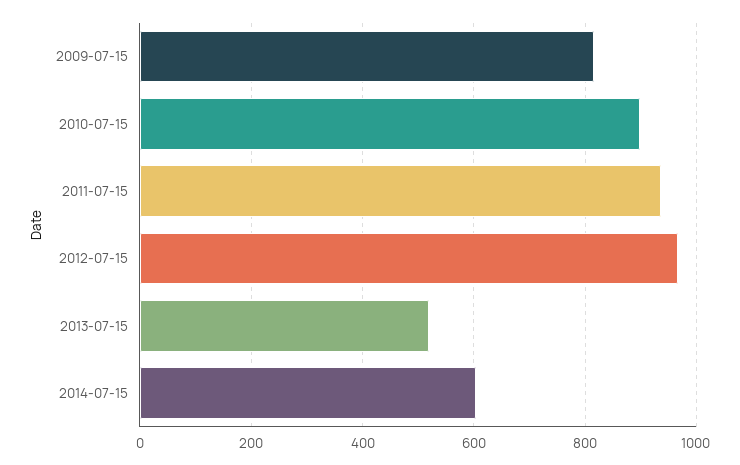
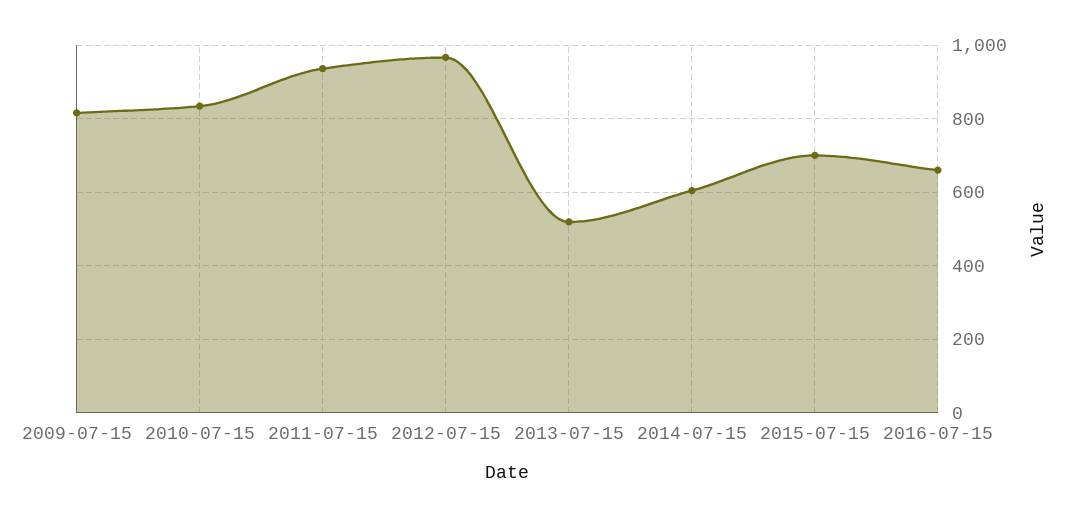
2010-07-15: 900 -> 840
2015-07-15: none -> 700
2016-07-15: none -> 660

